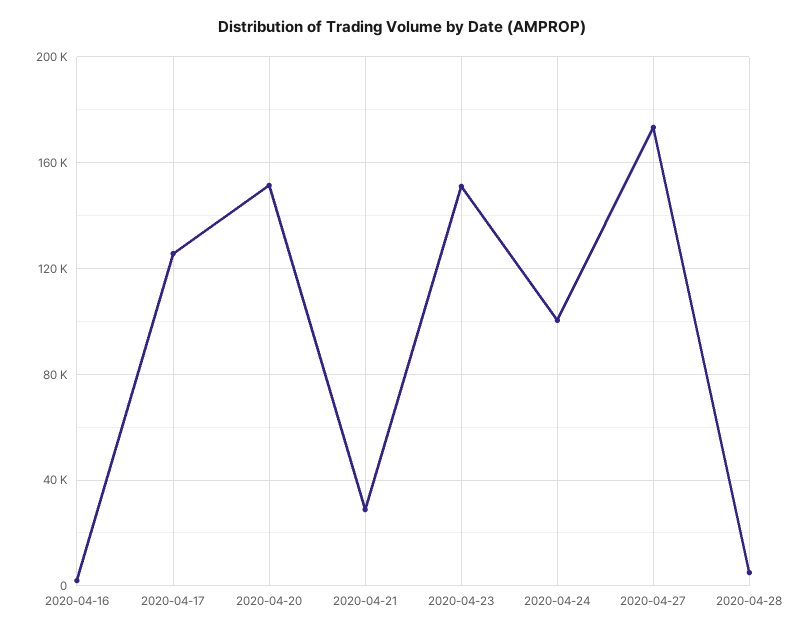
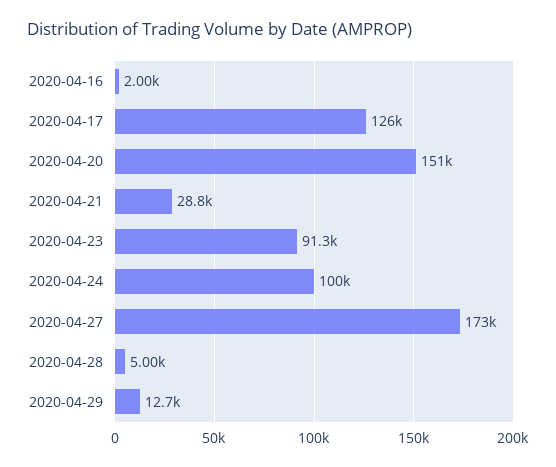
2020-04-23: 150000 -> 91300
2020-04-29: none -> 12700

